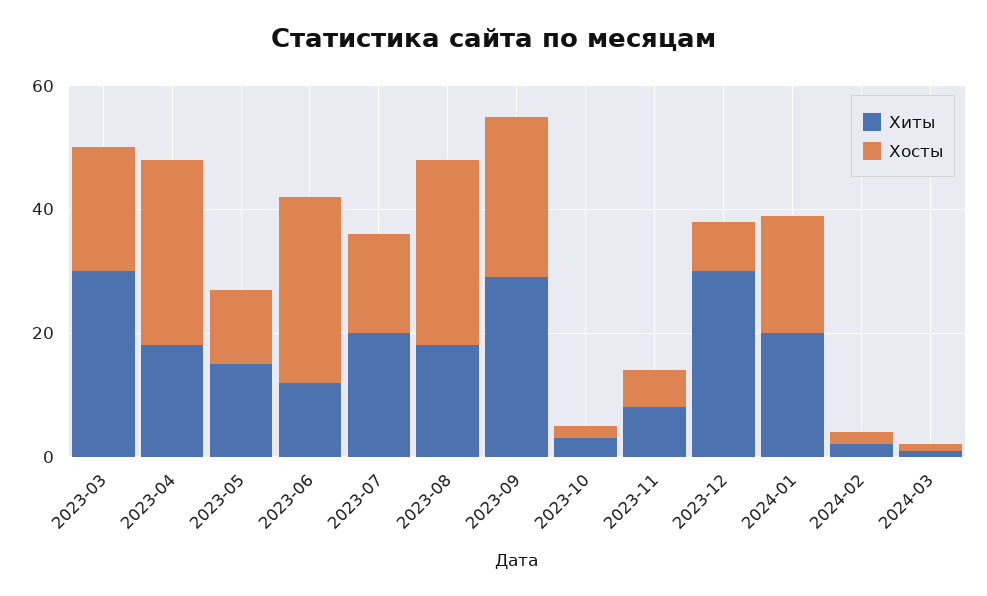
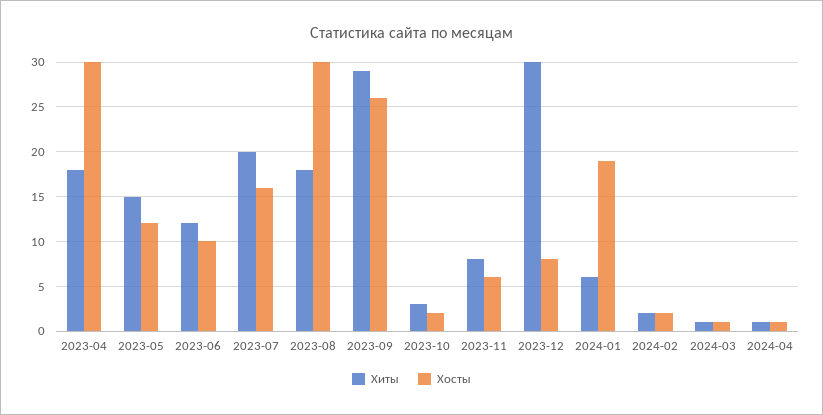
Хиты, 2023-03: 30 -> none
Хосты, 2023-03: 20 -> none
Хосты, 2023-06: 30 -> 10
Хиты, 2024-01: 20 -> 6
Хиты, 2024-04: none -> 1
Хосты, 2024-04: none -> 1

